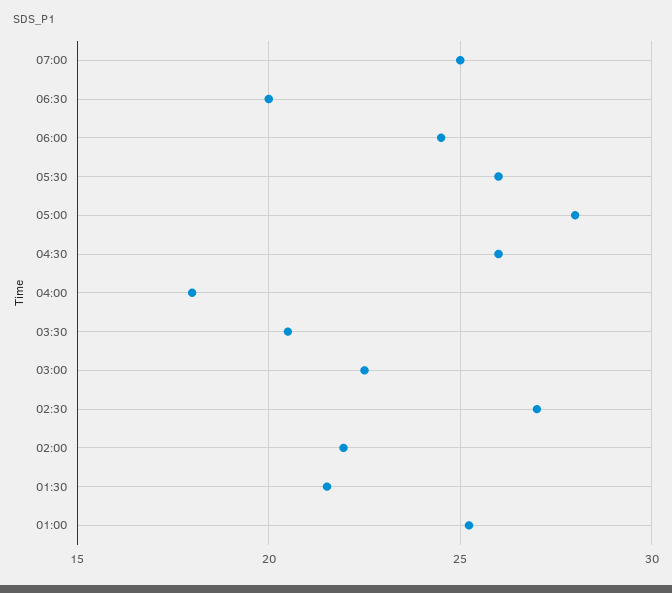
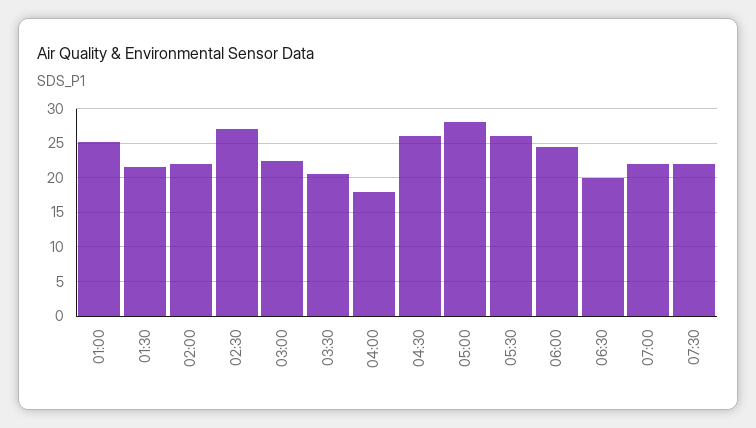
07:00: 25 -> 22
07:30: none -> 22

